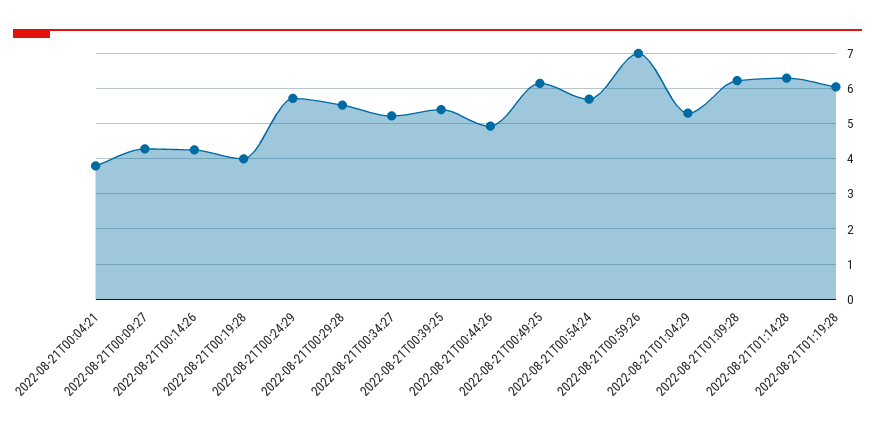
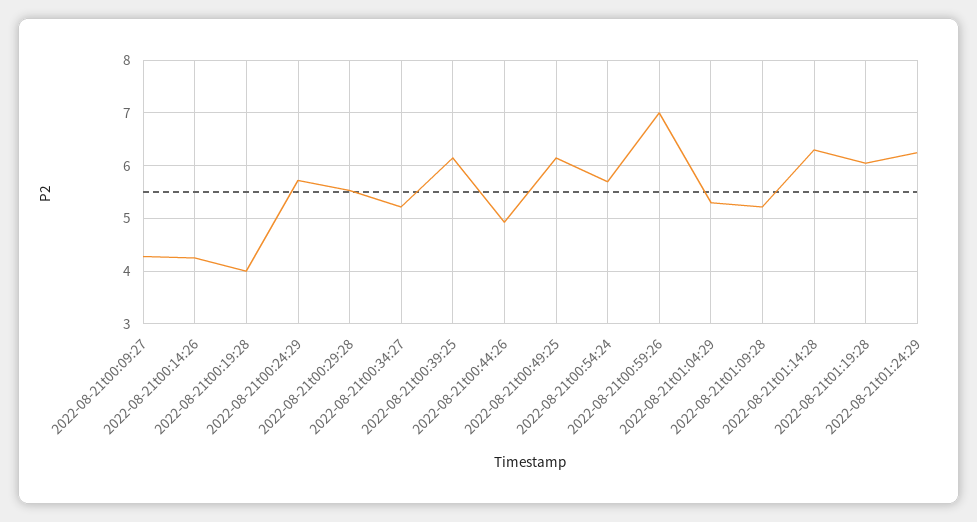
2022-08-21T00:04:21: 3.8 -> none
2022-08-21T00:39:25: 5.4 -> 6.2
2022-08-21T01:09:28: 6.2 -> 5.2
2022-08-21t01:24:29: none -> 6.2

